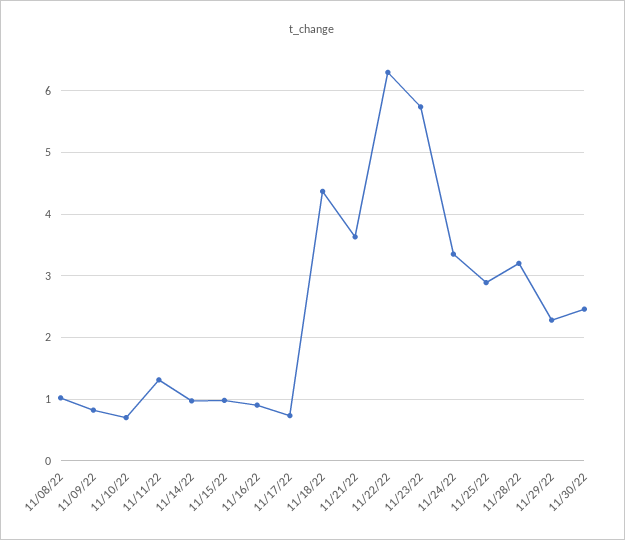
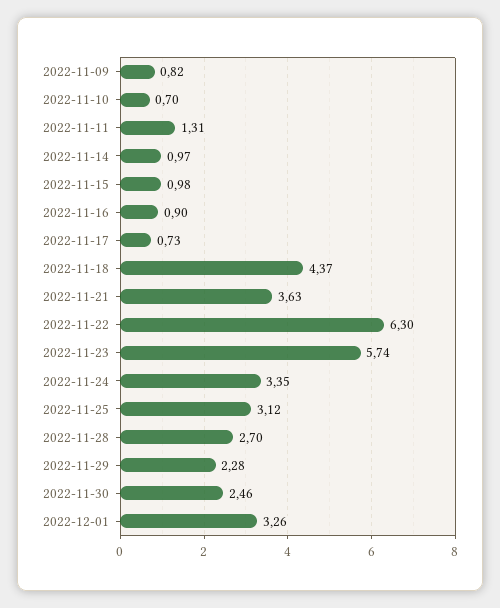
11/08/22: 1 -> none
11/25/22: 2.9 -> 3.12
11/28/22: 3.2 -> 2.7
2022-12-01: none -> 3.26

